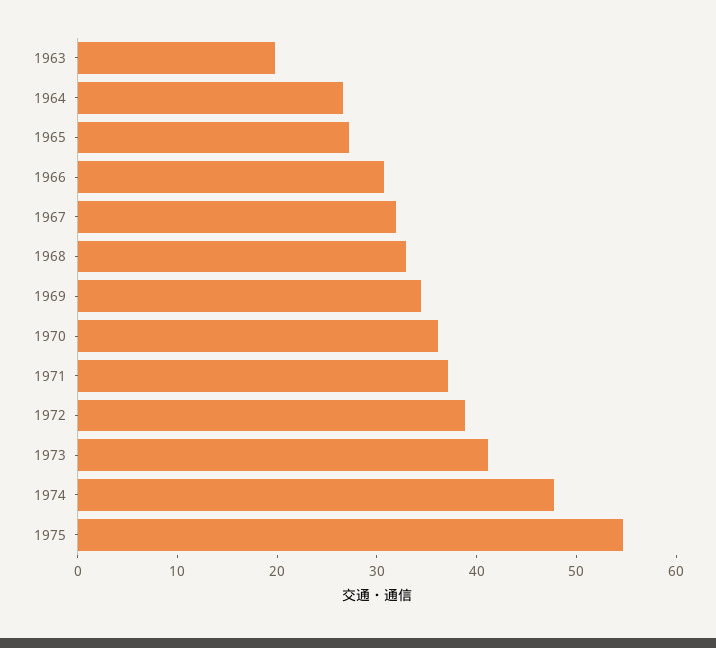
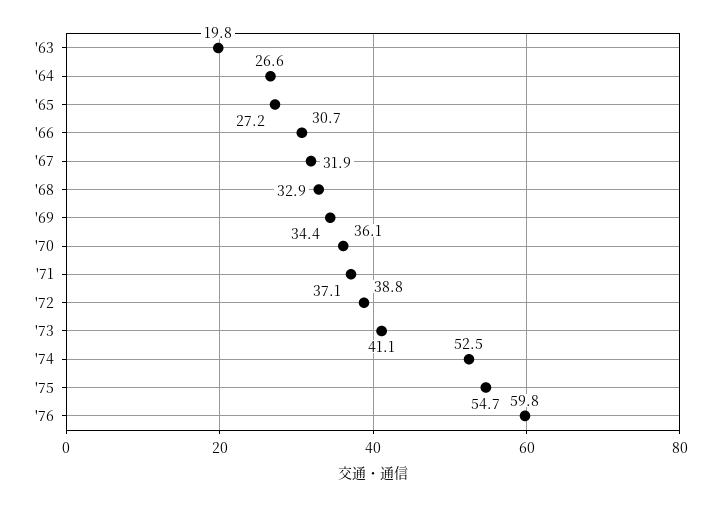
1974: 48 -> 52.5
'76: none -> 59.8

